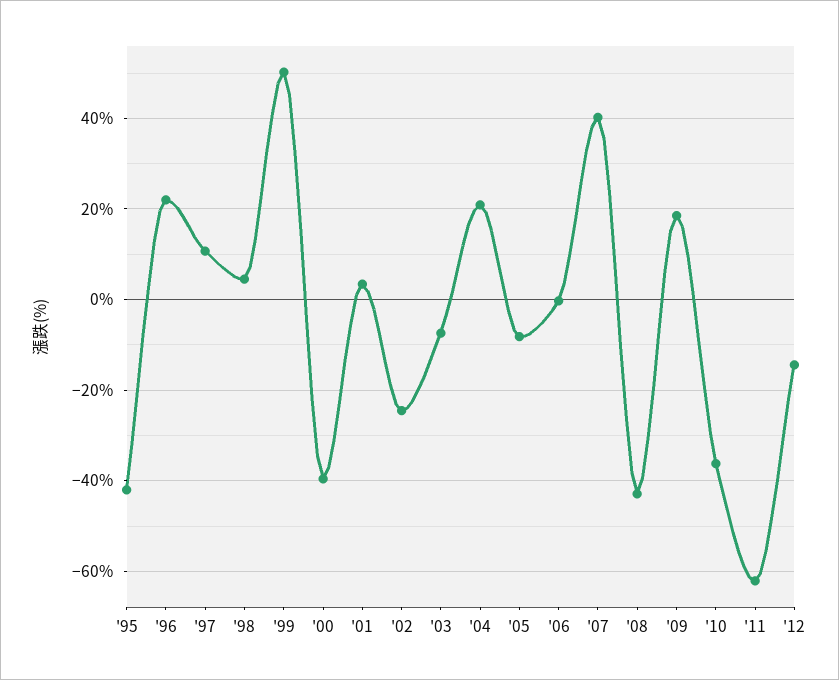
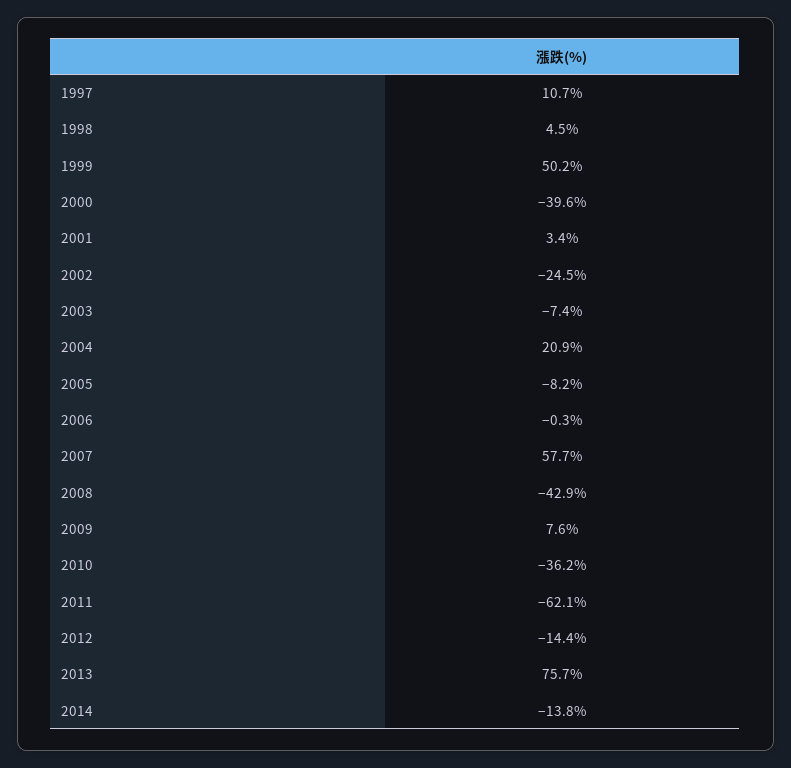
'95: -42 -> none
'96: 22 -> none
'07: 40 -> 57.7
'09: 18 -> 7.6
2013: none -> 75.7
2014: none -> -13.8

